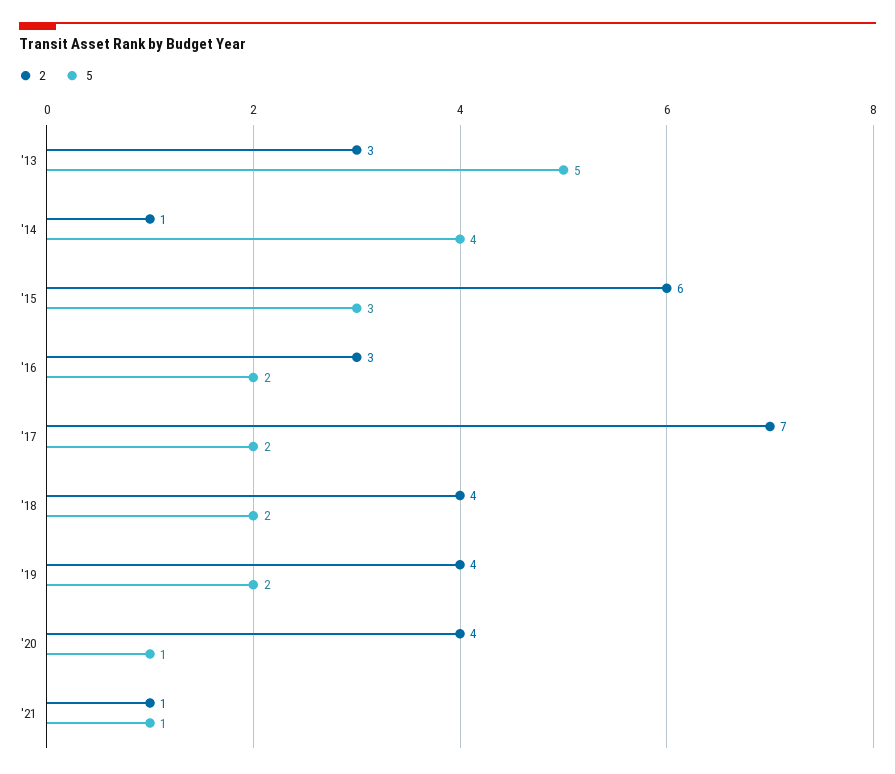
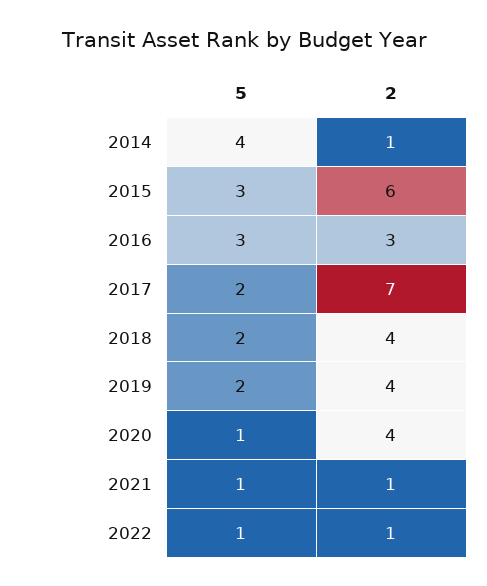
2, '13: 3 -> none
5, '13: 5 -> none
5, '16: 2 -> 3
5, 2022: none -> 1
2, 2022: none -> 1

